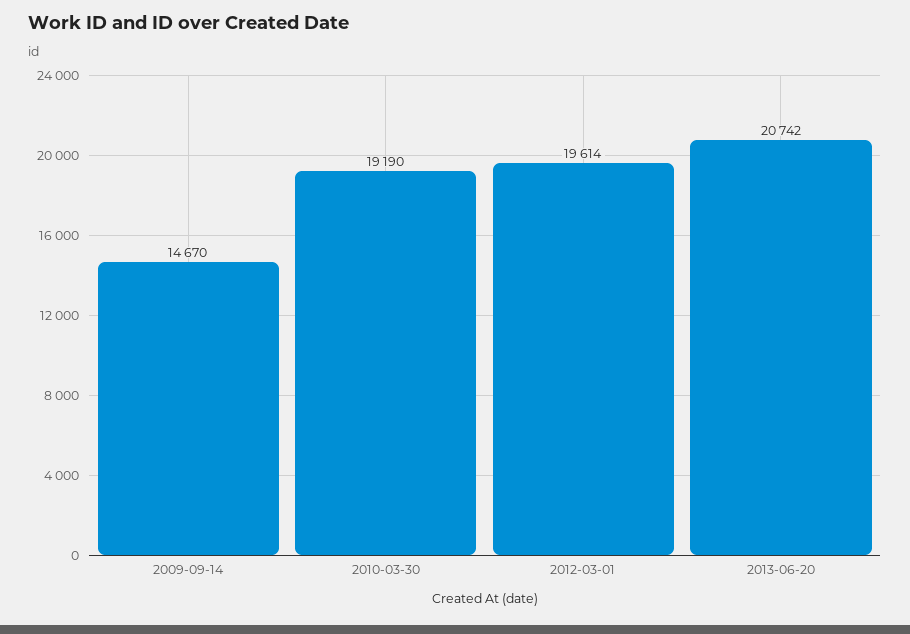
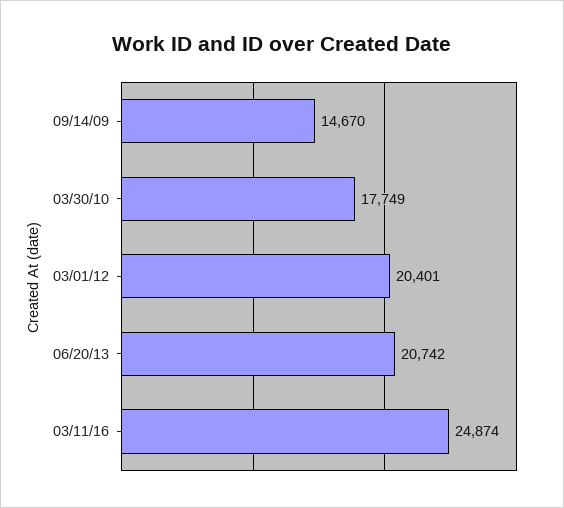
2010-03-30: 19190 -> 17749
2012-03-01: 19614 -> 20401
03/11/16: none -> 24874

